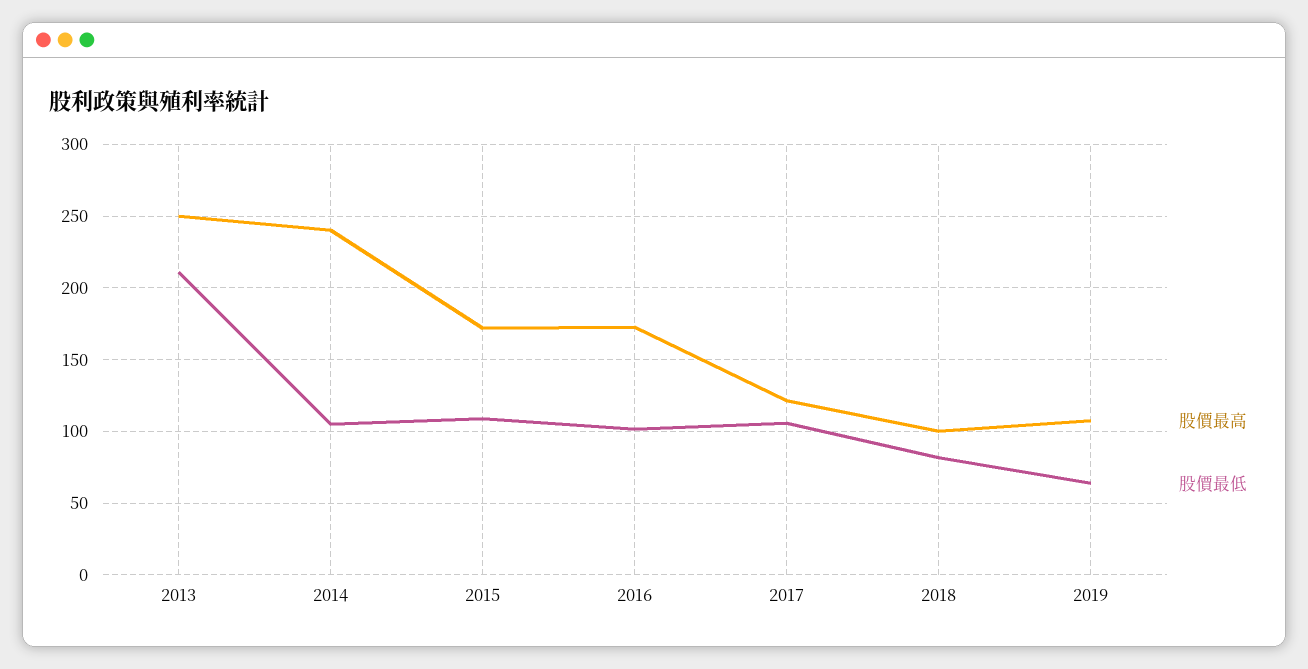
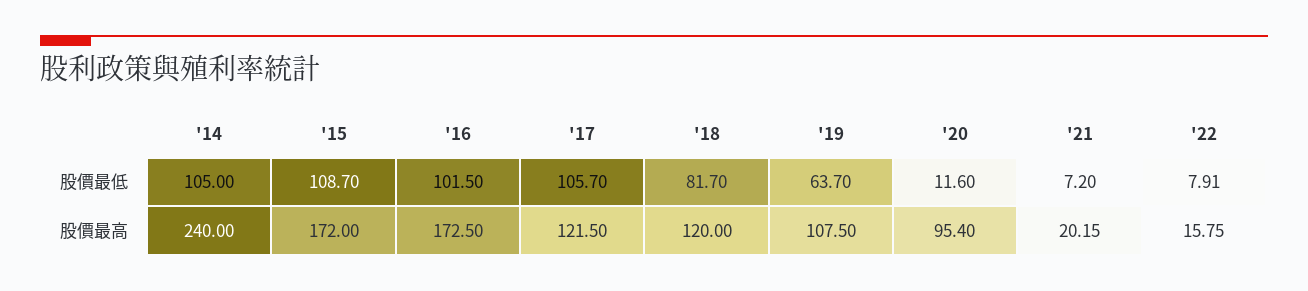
股價最高, 2013: 250 -> none
股價最低, 2013: 210 -> none
股價最高, 2018: 100 -> 120
股價最低, '20: none -> 11.6
股價最低, '21: none -> 7.2
股價最低, '22: none -> 7.91
股價最高, '20: none -> 95.4
股價最高, '21: none -> 20.15
股價最高, '22: none -> 15.75

